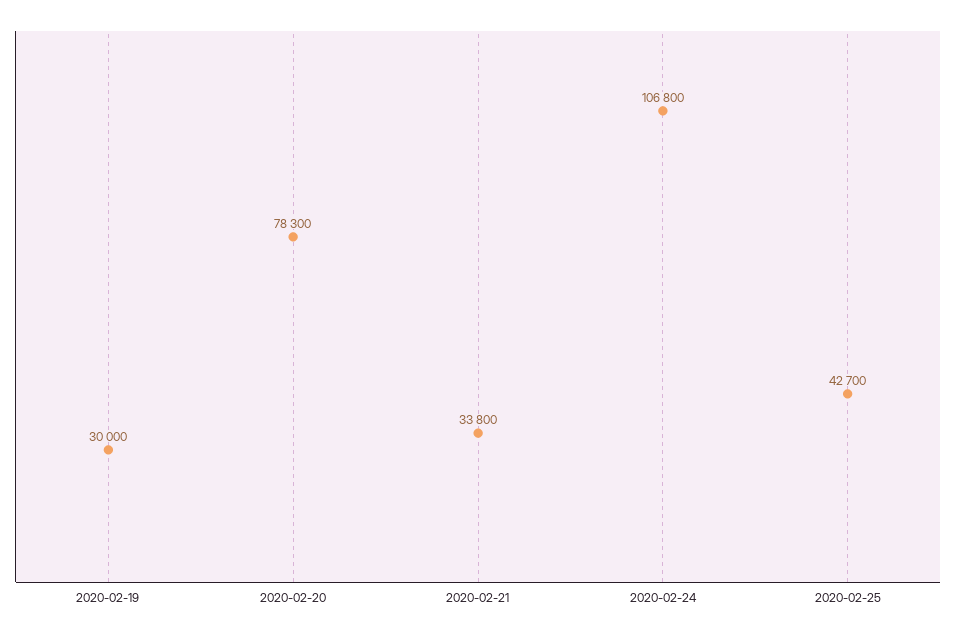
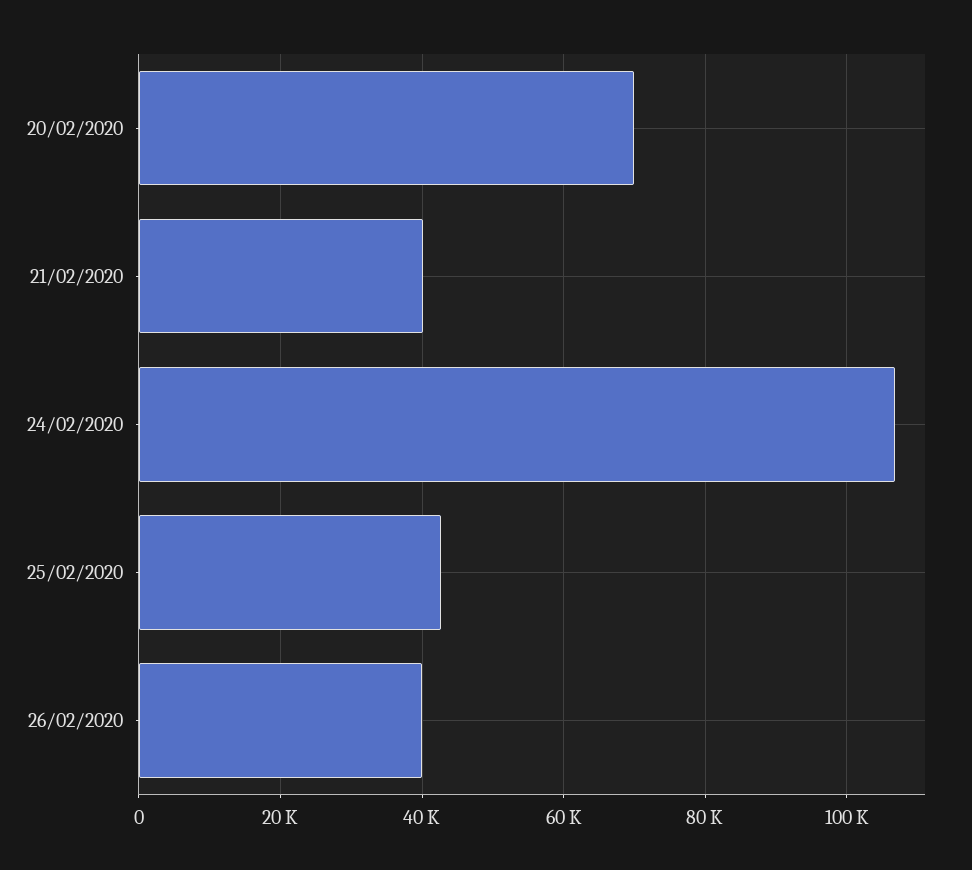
2020-02-19: 30000 -> none
2020-02-20: 78300 -> 70000
2020-02-21: 33800 -> 40000
26/02/2020: none -> 40000

